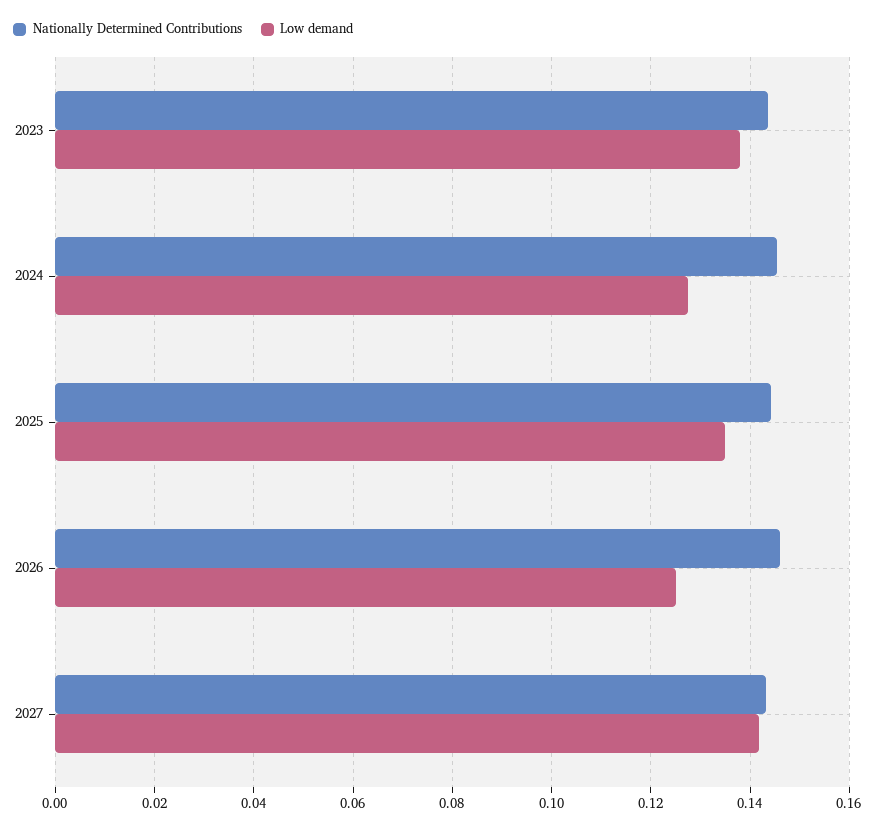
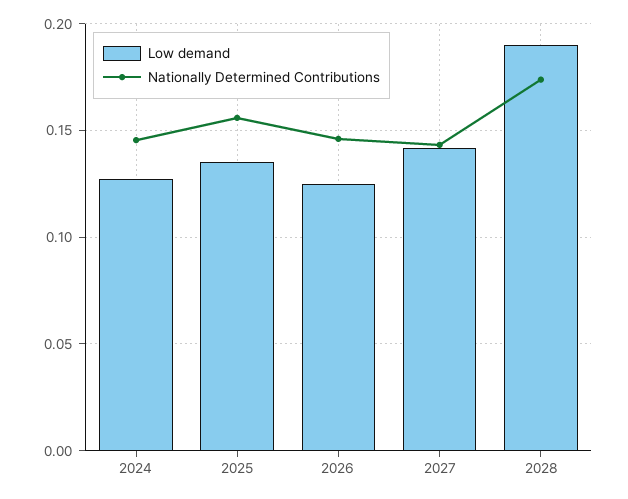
Nationally Determined Contributions, 2023: 0.144 -> none
Low demand, 2023: 0.138 -> none
Nationally Determined Contributions, 2025: 0.144 -> 0.155
Low demand, 2028: none -> 0.19
Nationally Determined Contributions, 2028: none -> 0.175

